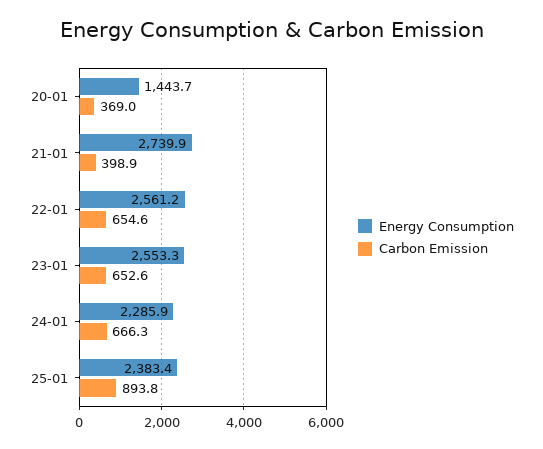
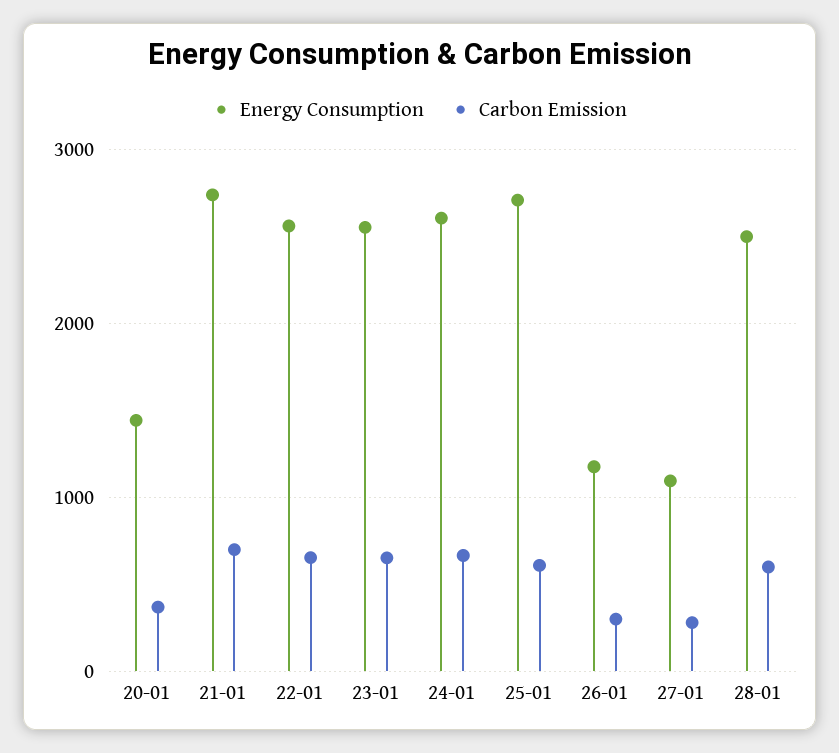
Carbon Emission, 21-01: 398.9 -> 700
Energy Consumption, 24-01: 2285.9 -> 2600
Energy Consumption, 25-01: 2383.4 -> 2700
Carbon Emission, 25-01: 893.8 -> 600
Energy Consumption, 26-01: none -> 1200
Carbon Emission, 26-01: none -> 300
Energy Consumption, 27-01: none -> 1100
Carbon Emission, 27-01: none -> 300
Energy Consumption, 28-01: none -> 2500
Carbon Emission, 28-01: none -> 600

